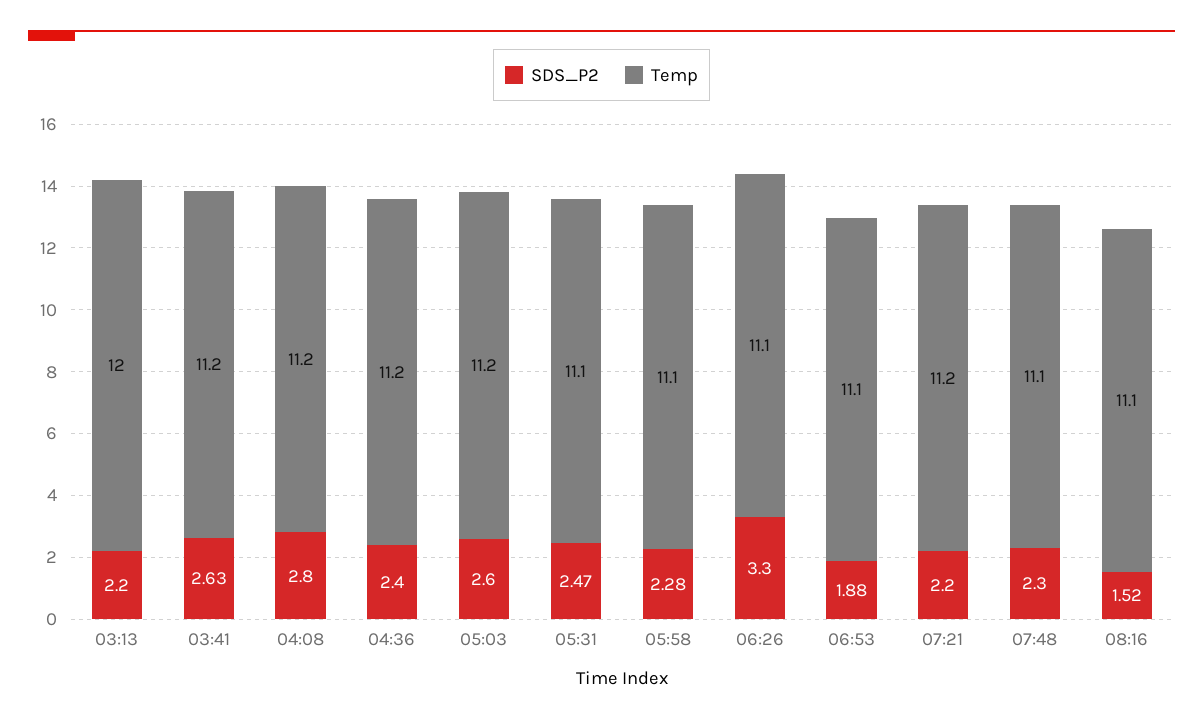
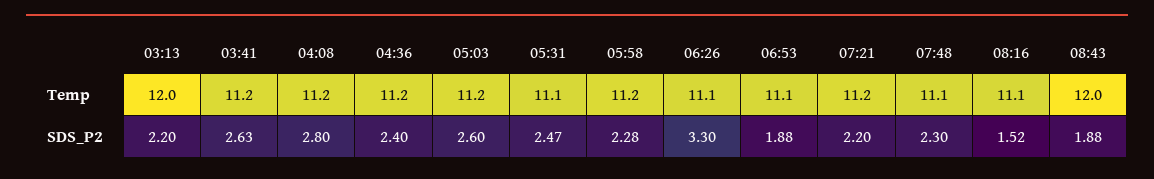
Temp, 05:58: 11.1 -> 11.2
Temp, 08:43: none -> 12
SDS_P2, 08:43: none -> 1.88

